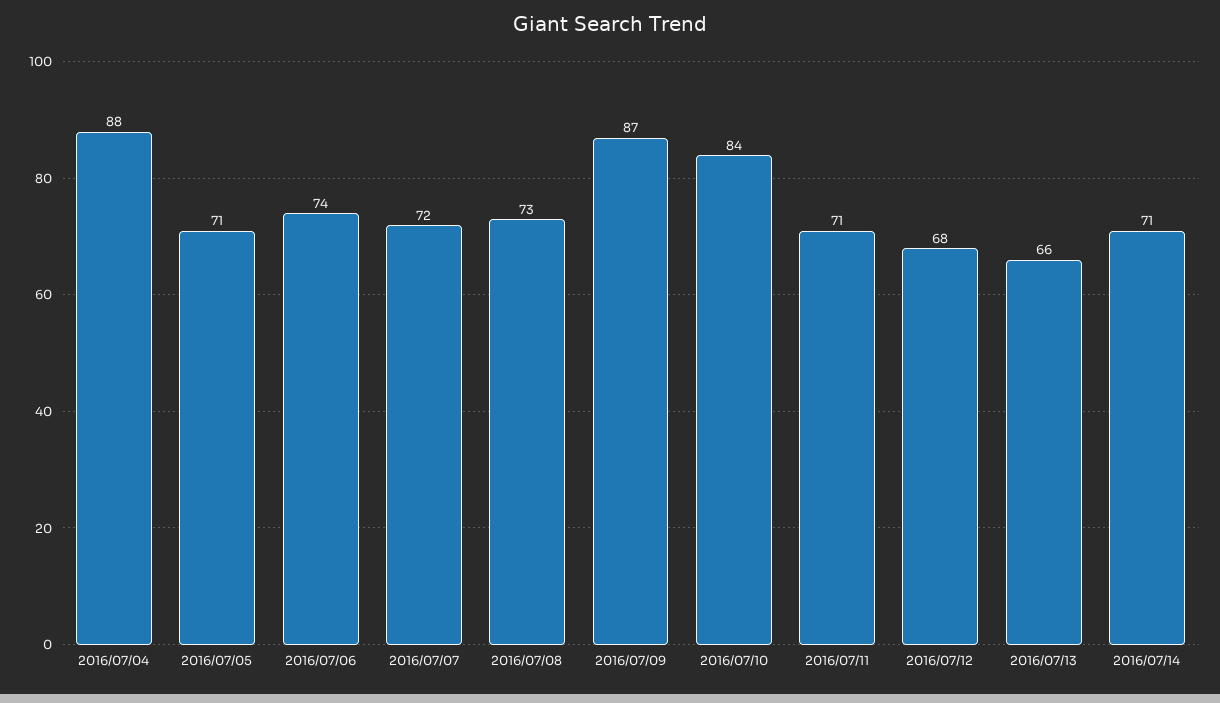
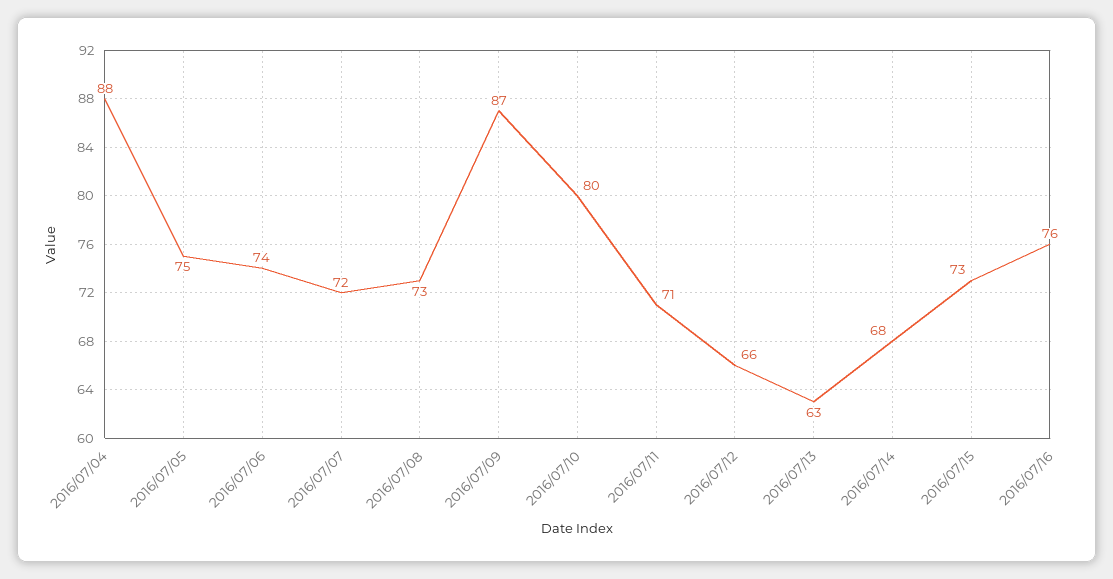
2016/07/05: 71 -> 75
2016/07/10: 84 -> 80
2016/07/12: 68 -> 66
2016/07/13: 66 -> 63
2016/07/14: 71 -> 68
2016/07/15: none -> 73
2016/07/16: none -> 76

